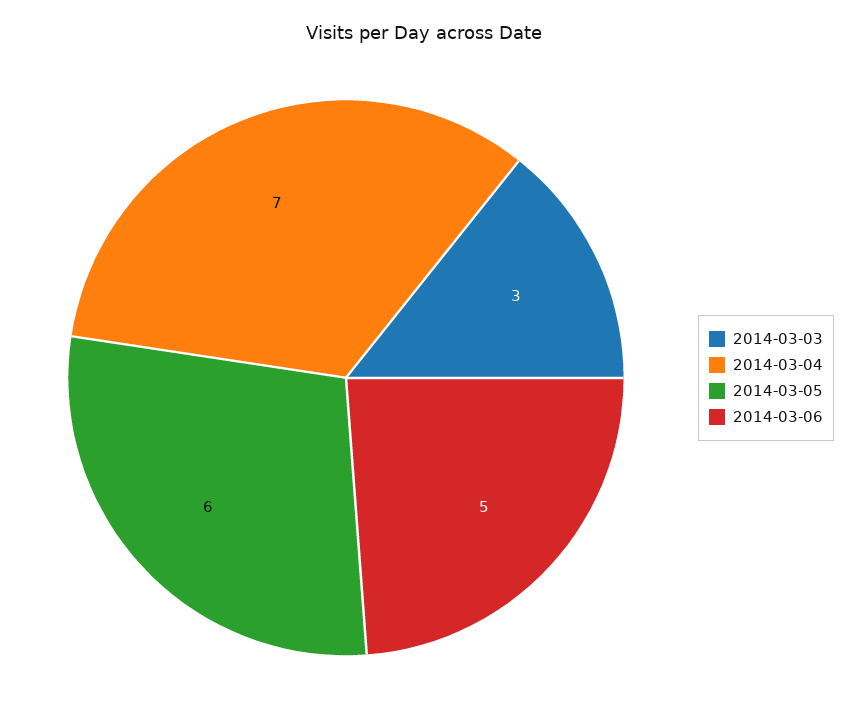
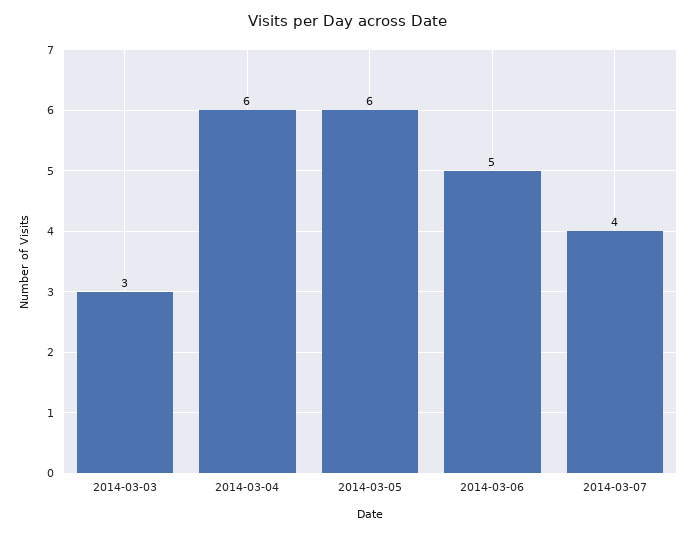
2014-03-04: 7 -> 6
2014-03-07: none -> 4

